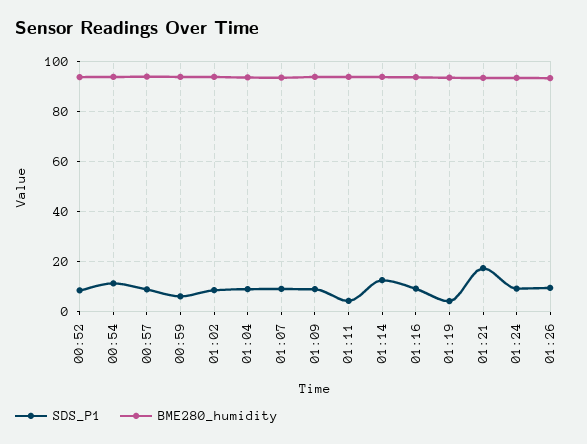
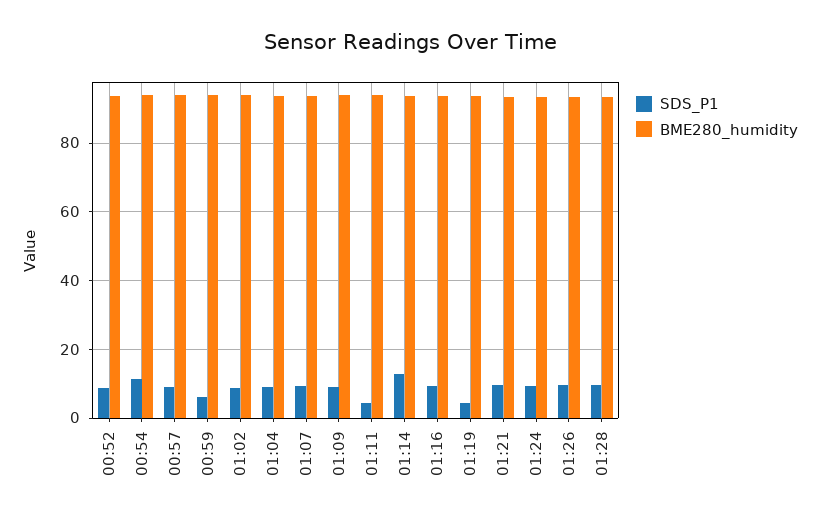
SDS_P1, 01:21: 17.5 -> 10
SDS_P1, 01:28: none -> 10
BME280_humidity, 01:28: none -> 94

